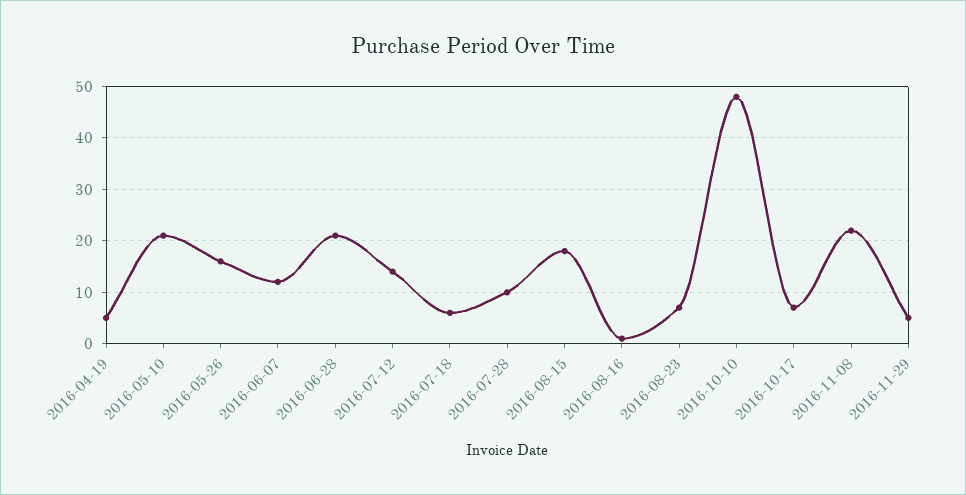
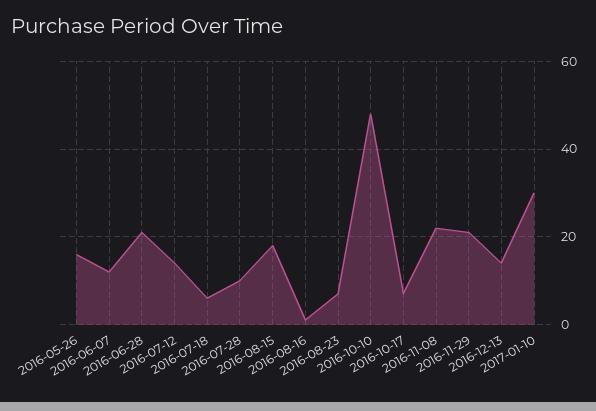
2016-04-19: 5 -> none
2016-05-10: 20 -> none
2016-11-29: 5 -> 20
2016-12-13: none -> 15
2017-01-10: none -> 30

